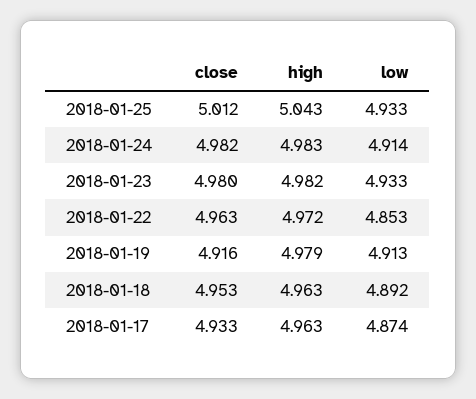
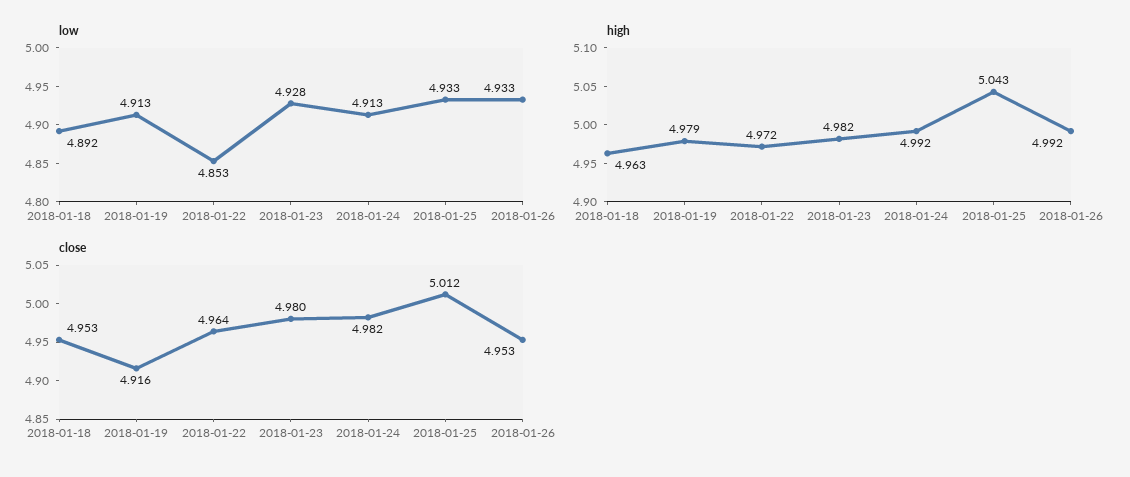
high, 2018-01-24: 4.983 -> 4.992
low, 2018-01-24: 4.914 -> 4.913
low, 2018-01-23: 4.933 -> 4.928
close, 2018-01-22: 4.963 -> 4.964
close, 2018-01-17: 4.933 -> none
high, 2018-01-17: 4.963 -> none
low, 2018-01-17: 4.874 -> none
low, 2018-01-26: none -> 4.933
high, 2018-01-26: none -> 4.992
close, 2018-01-26: none -> 4.953

